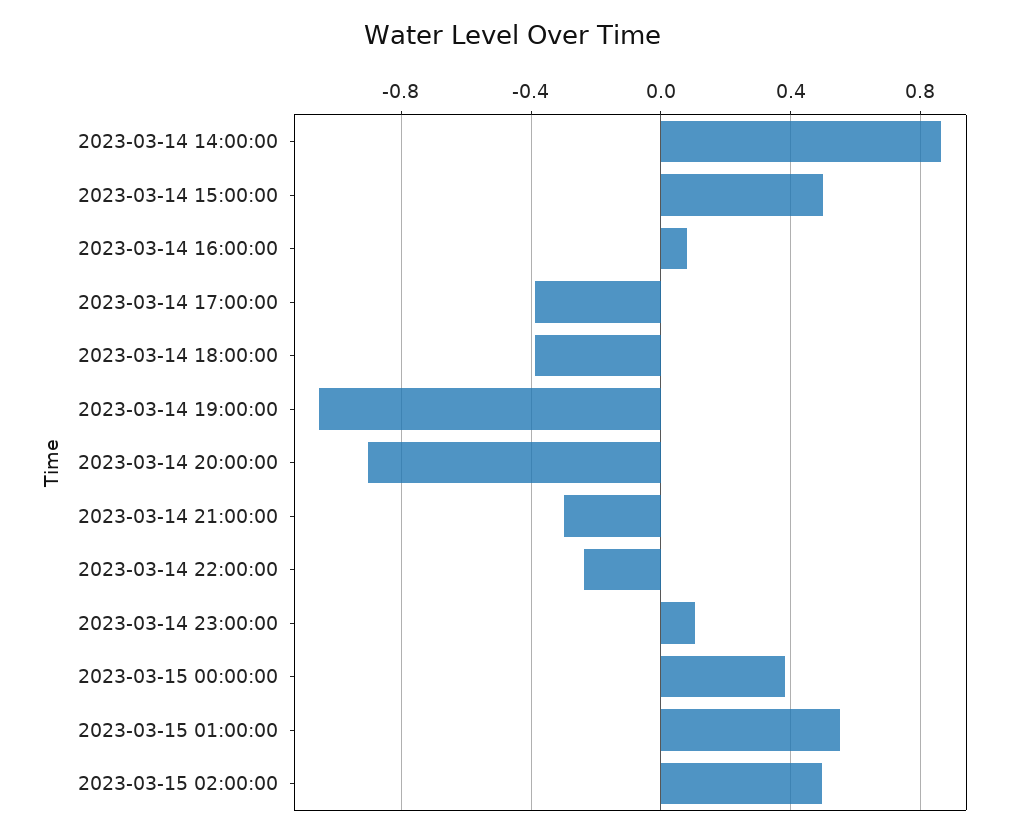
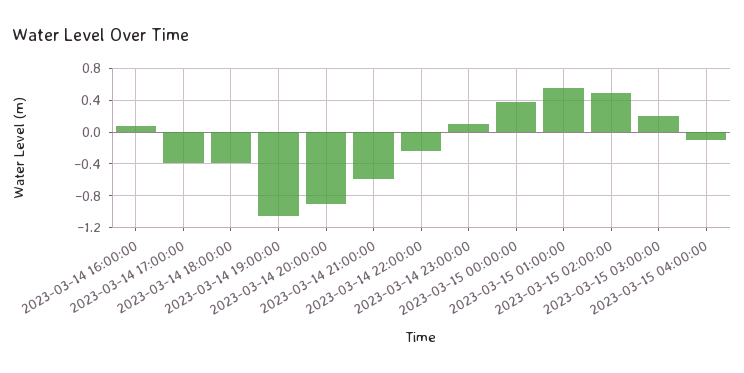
2023-03-14 14:00:00: 0.85 -> none
2023-03-14 15:00:00: 0.5 -> none
2023-03-14 21:00:00: -0.3 -> -0.6
2023-03-15 03:00:00: none -> 0.2
2023-03-15 04:00:00: none -> -0.1

